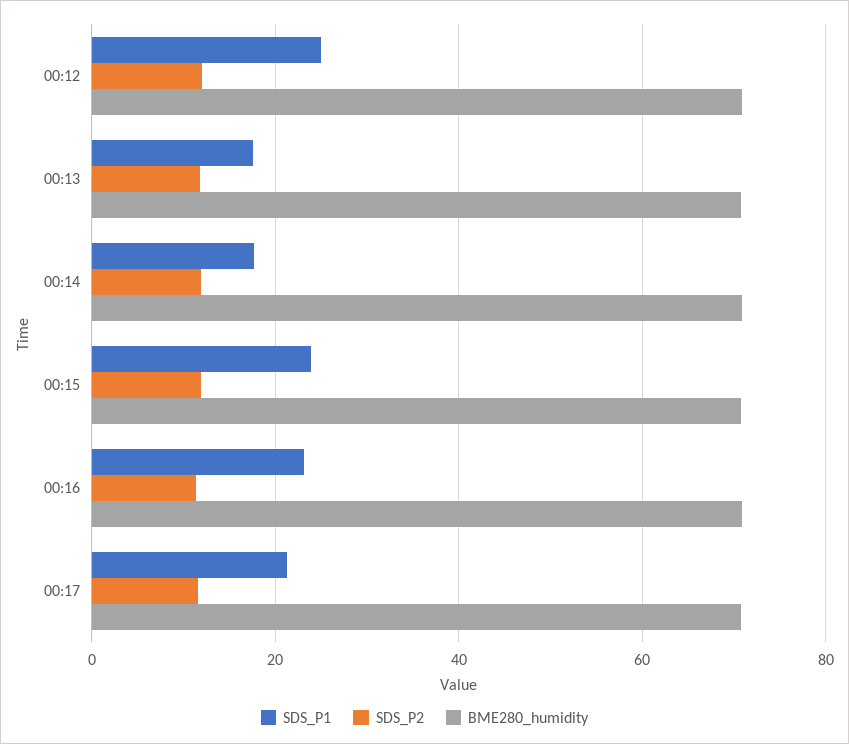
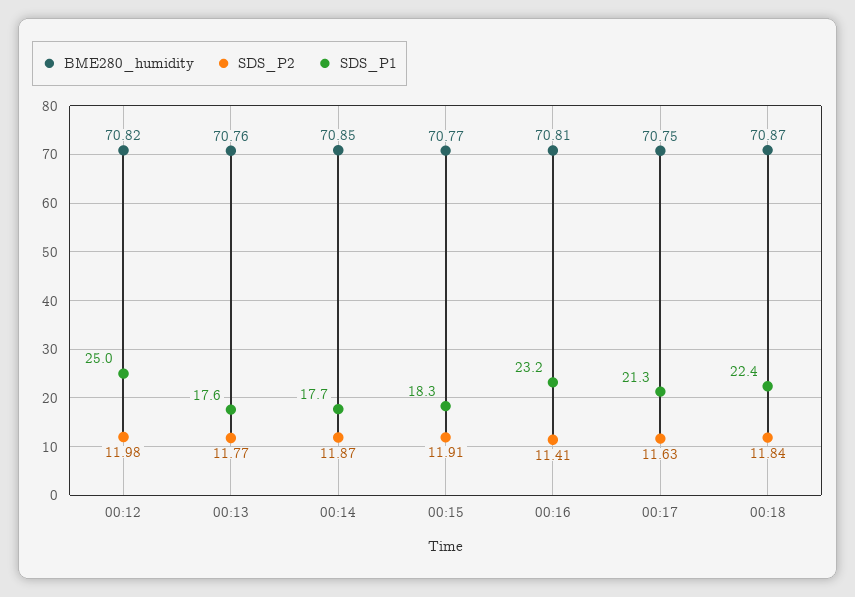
SDS_P1, 00:15: 24 -> 18.3
BME280_humidity, 00:18: none -> 70.87
SDS_P2, 00:18: none -> 11.84
SDS_P1, 00:18: none -> 22.4

